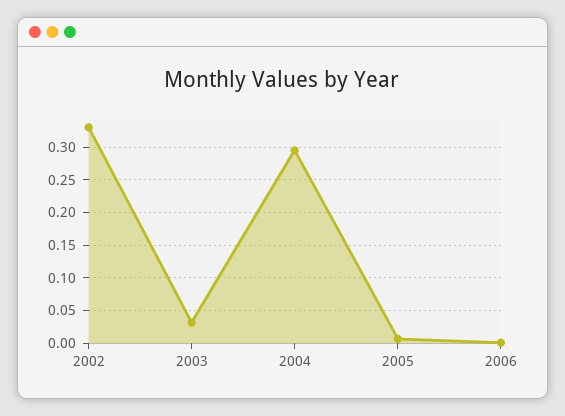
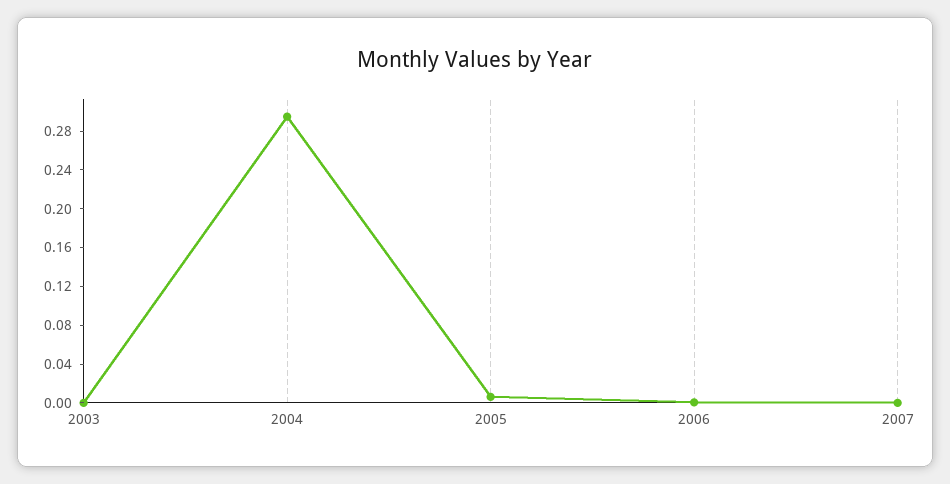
2002: 0.33 -> none
2003: 0.03 -> 0
2007: none -> 0

